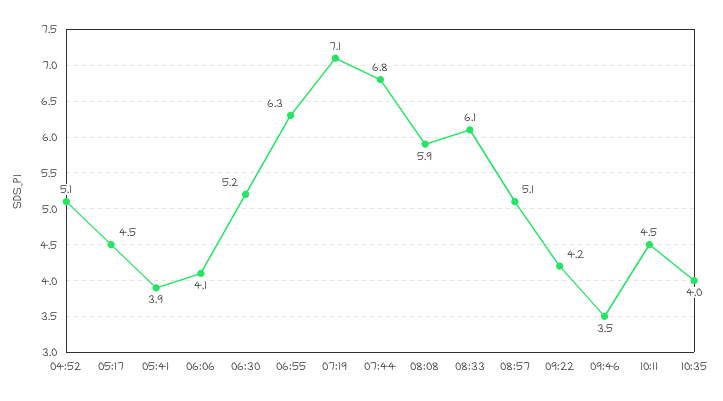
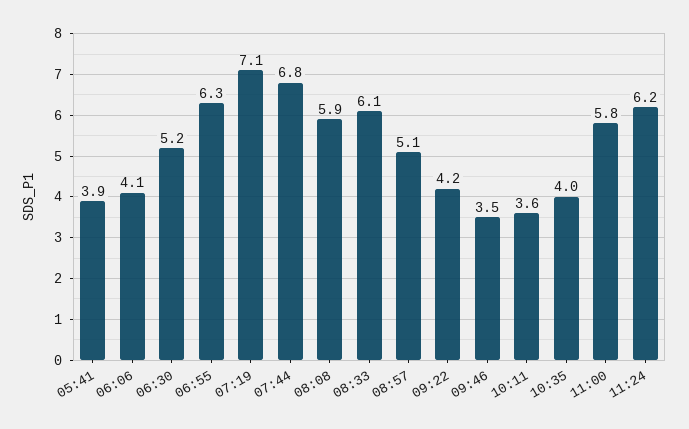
04:52: 5.1 -> none
05:17: 4.5 -> none
10:11: 4.5 -> 3.6
11:00: none -> 5.8
11:24: none -> 6.2

